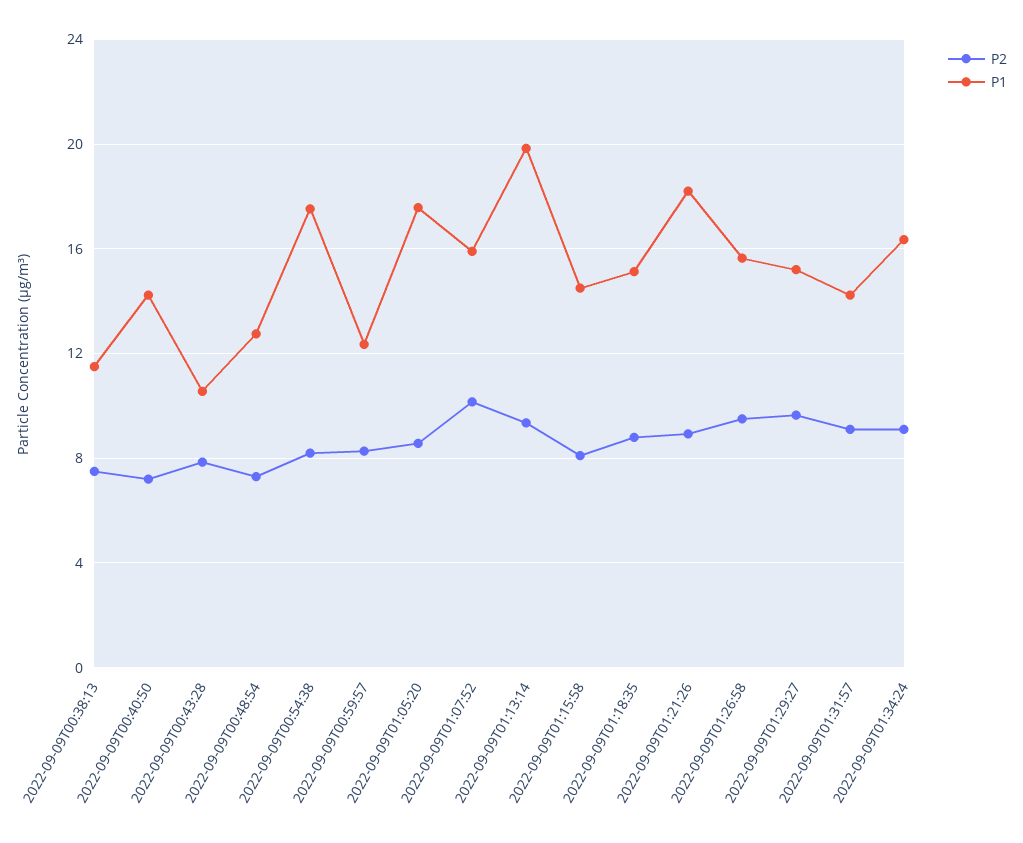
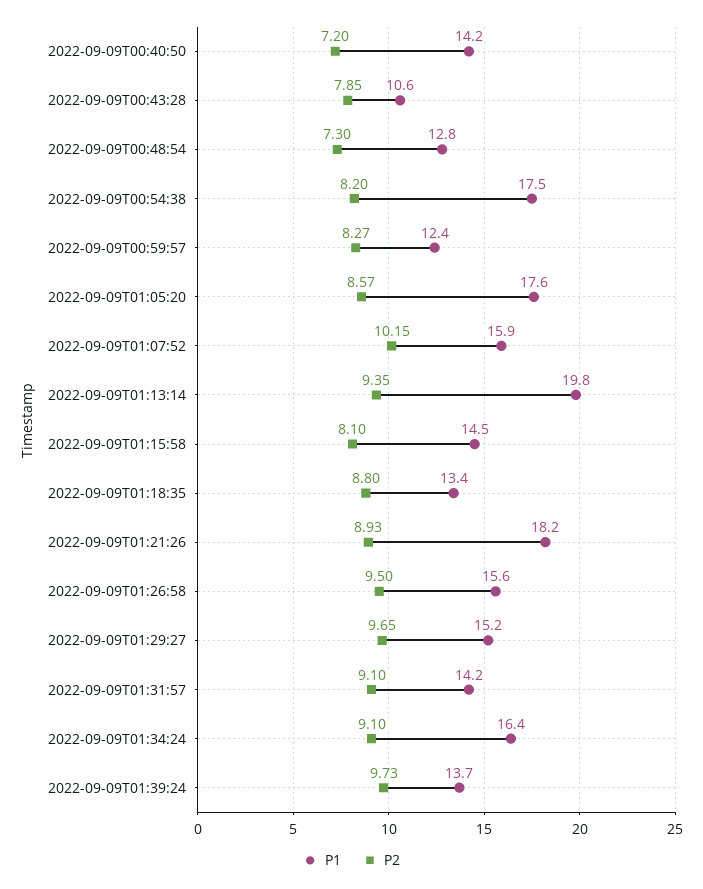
P2, 2022-09-09T00:38:13: 7.5 -> none
P1, 2022-09-09T00:38:13: 11.5 -> none
P1, 2022-09-09T01:18:35: 15 -> 13.4
P1, 2022-09-09T01:39:24: none -> 13.7
P2, 2022-09-09T01:39:24: none -> 9.73

